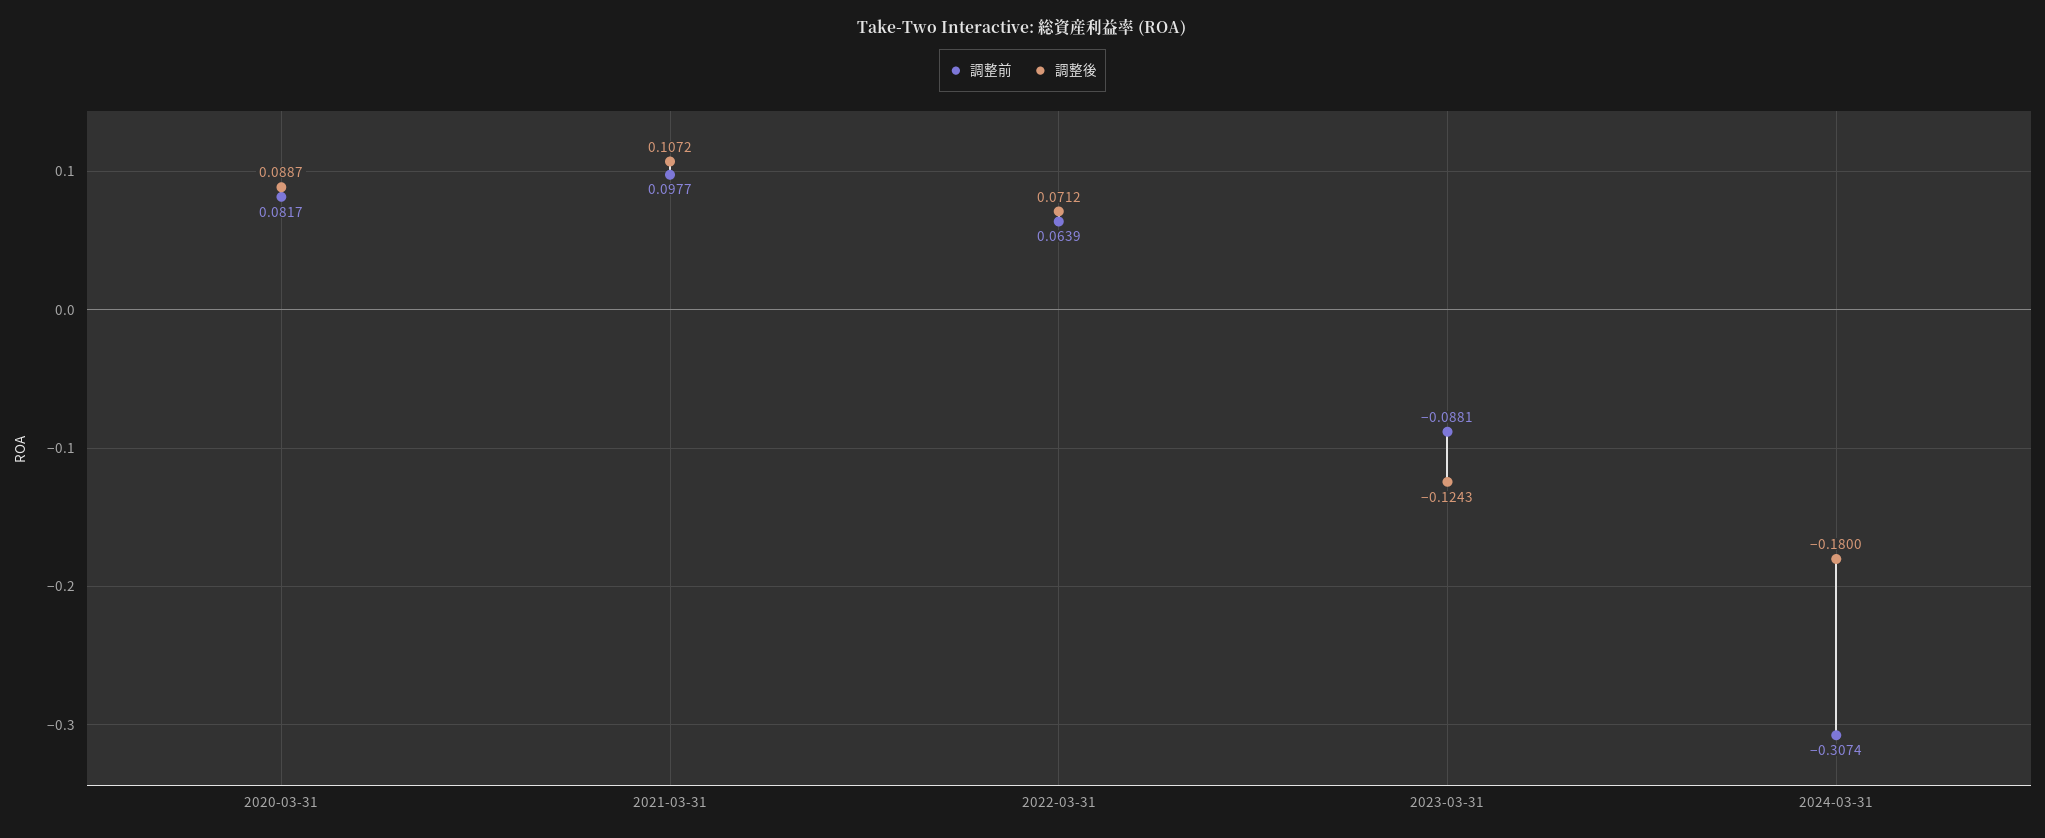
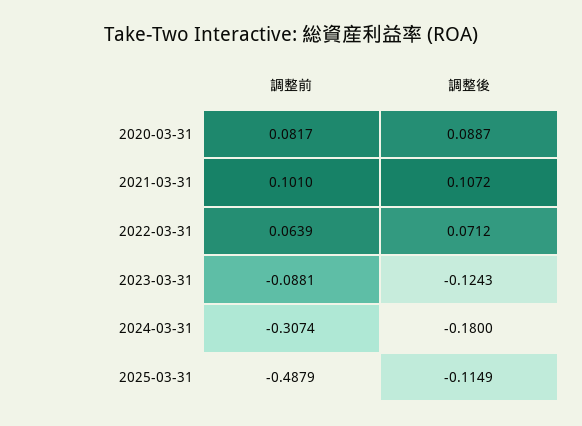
調整前, 2021-03-31: 0.0977 -> 0.101
調整前, 2025-03-31: none -> -0.4879
調整後, 2025-03-31: none -> -0.1149

